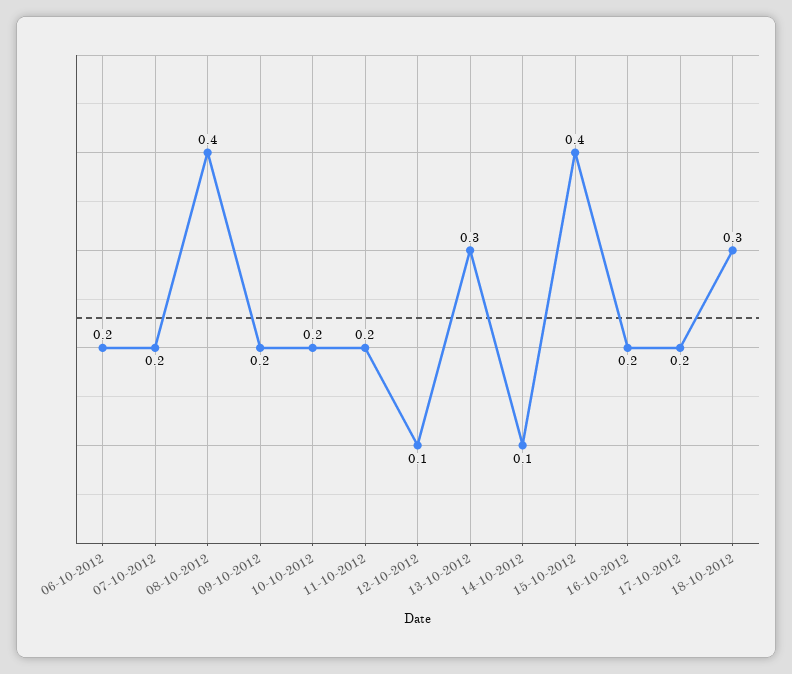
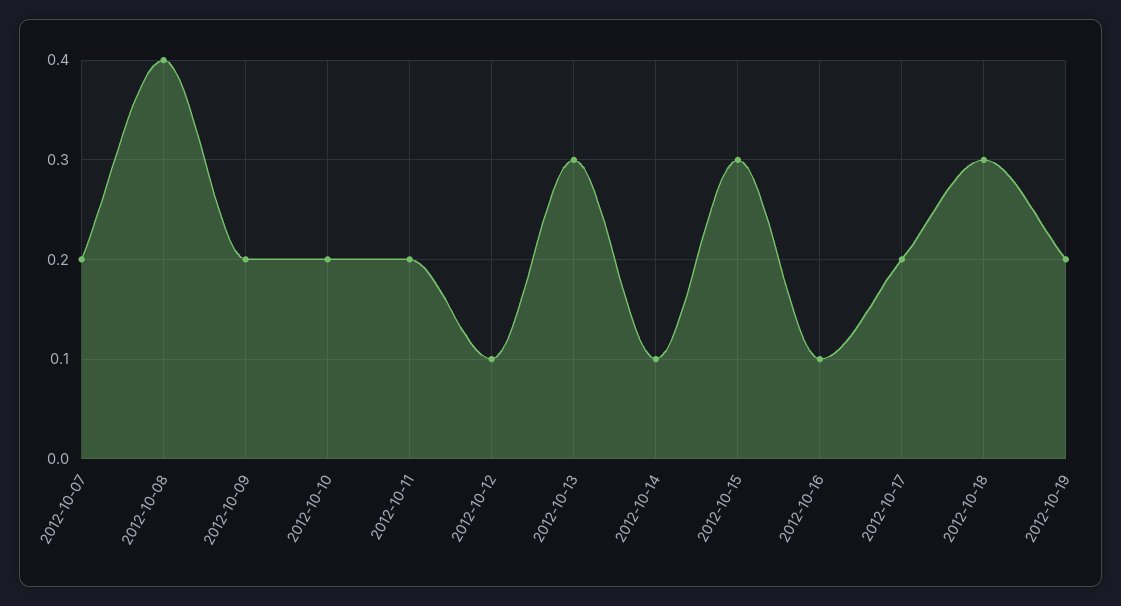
06-10-2012: 0.2 -> none
15-10-2012: 0.4 -> 0.3
16-10-2012: 0.2 -> 0.1
2012-10-19: none -> 0.2

